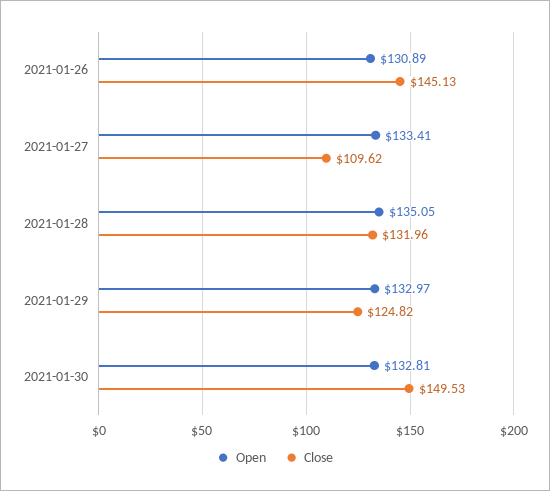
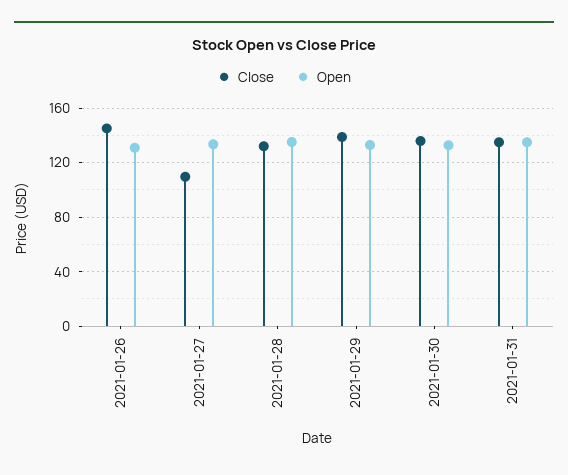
Close, 2021-01-29: 124.82 -> 140
Close, 2021-01-30: 149.53 -> 135
Close, 2021-01-31: none -> 135
Open, 2021-01-31: none -> 135

